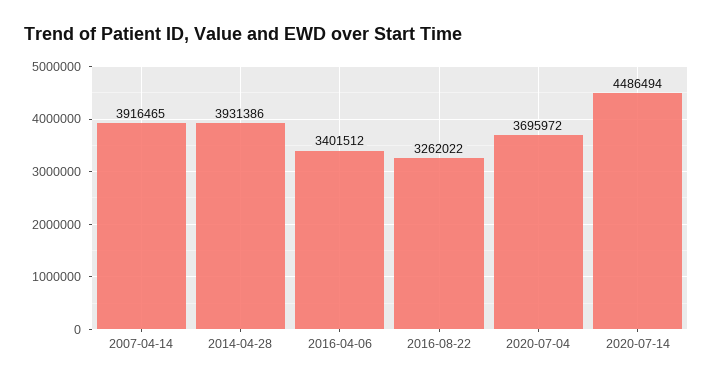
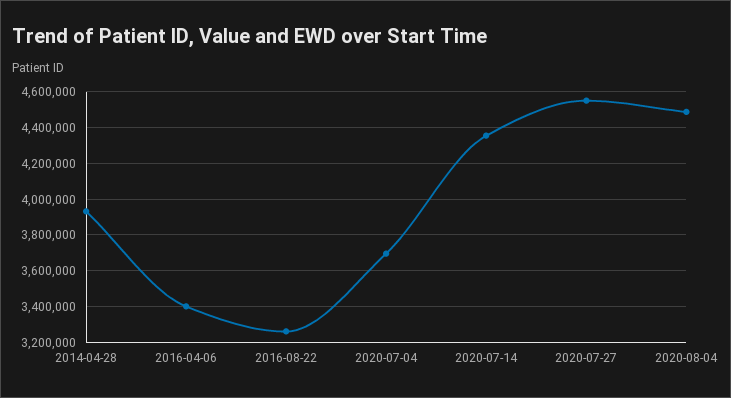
2007-04-14: 3916465 -> none
2020-07-14: 4486494 -> 4350000
2020-07-27: none -> 4550000
2020-08-04: none -> 4500000

